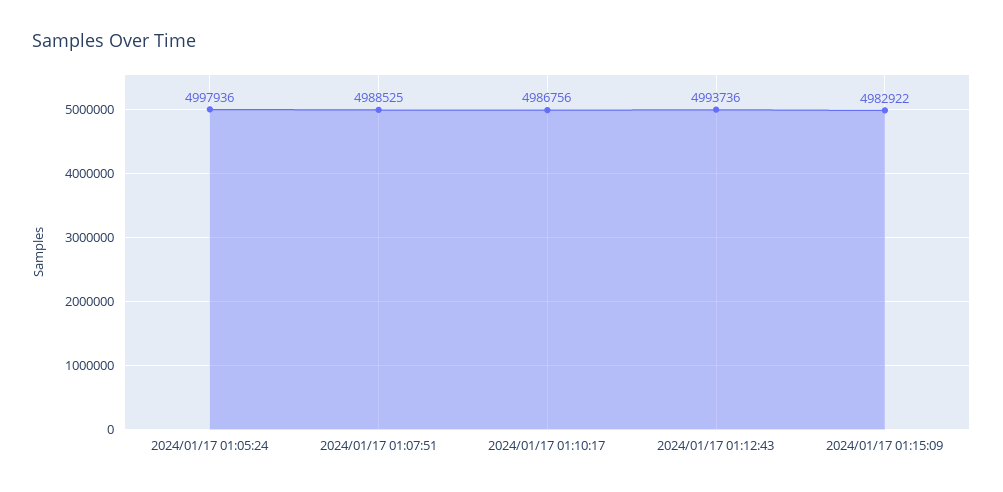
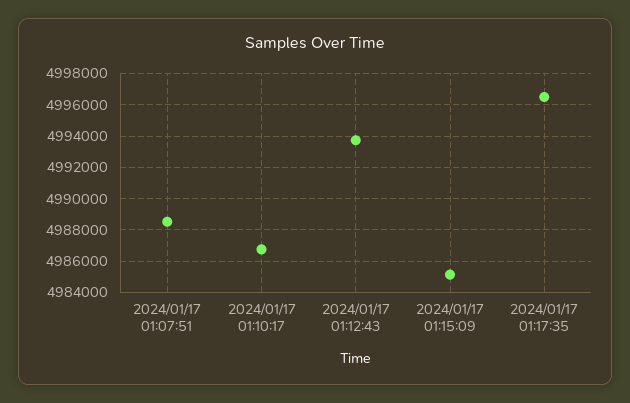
2024/01/17 01:05:24: 4997936 -> none
2024/01/17 01:15:09: 4982922 -> 4985000
2024/01/17 01:17:35: none -> 4996500

